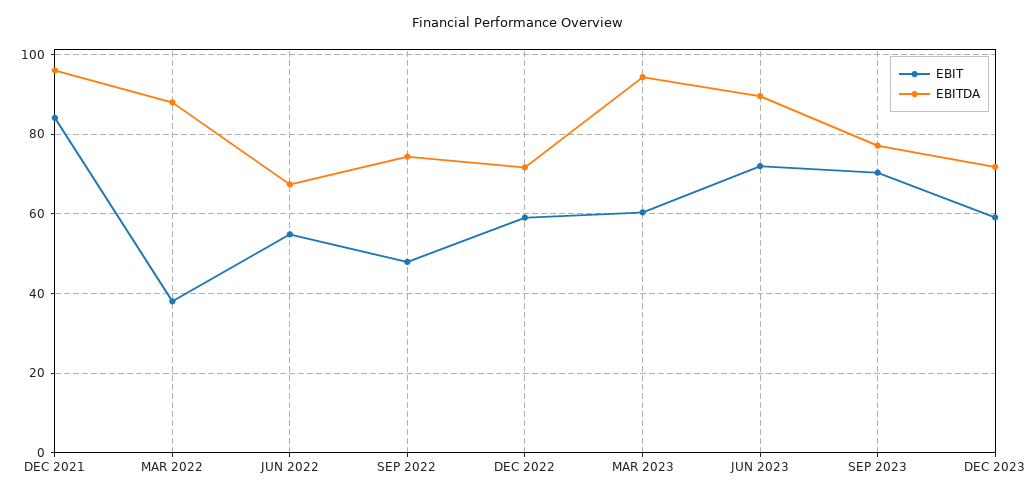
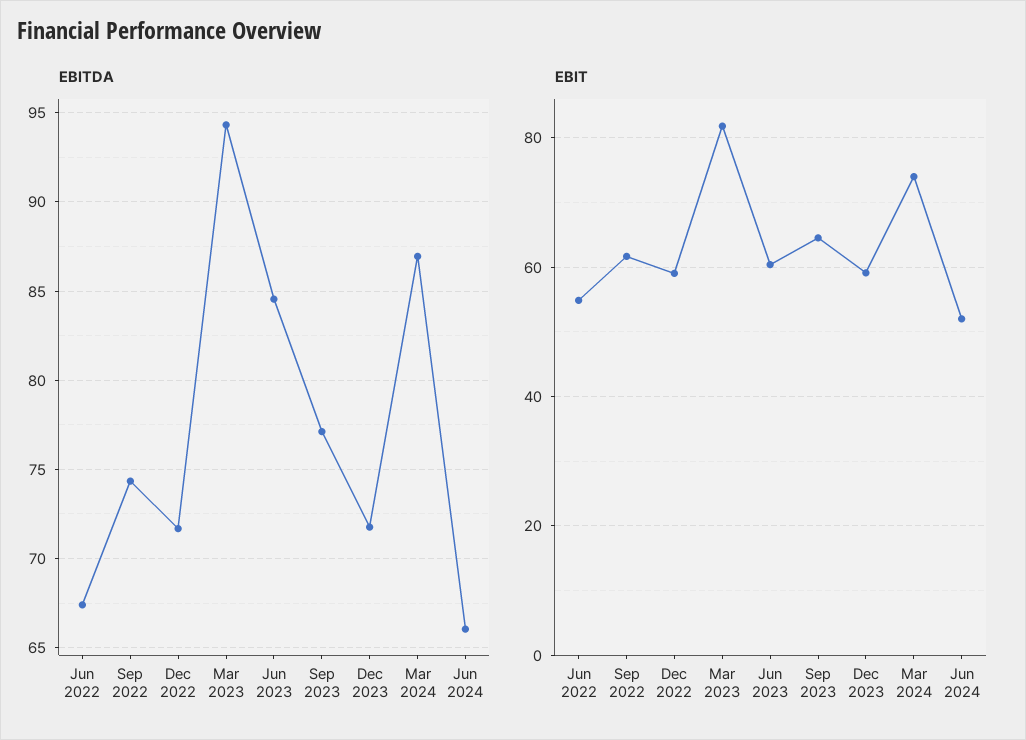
EBIT, DEC 2021: 84 -> none
EBITDA, DEC 2021: 96 -> none
EBIT, MAR 2022: 38 -> none
EBITDA, MAR 2022: 88 -> none
EBIT, SEP 2022: 48 -> 62
EBIT, MAR 2023: 60 -> 82
EBIT, JUN 2023: 72 -> 60
EBITDA, JUN 2023: 90 -> 84.5
EBIT, SEP 2023: 70 -> 64
EBITDA, Mar 2024: none -> 87
EBITDA, Jun 2024: none -> 66
EBIT, Mar 2024: none -> 74
EBIT, Jun 2024: none -> 52

